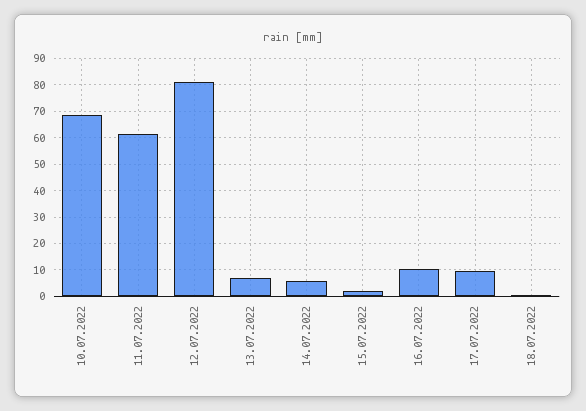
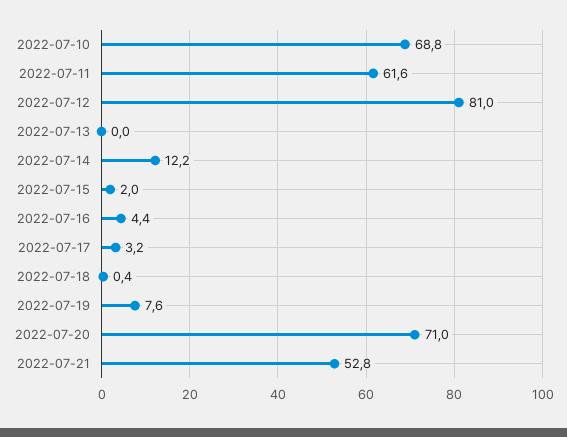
13.07.2022: 7.5 -> 0
14.07.2022: 5 -> 12.2
16.07.2022: 10 -> 4.4
17.07.2022: 10 -> 3.2
2022-07-19: none -> 7.6
2022-07-20: none -> 71
2022-07-21: none -> 52.8

